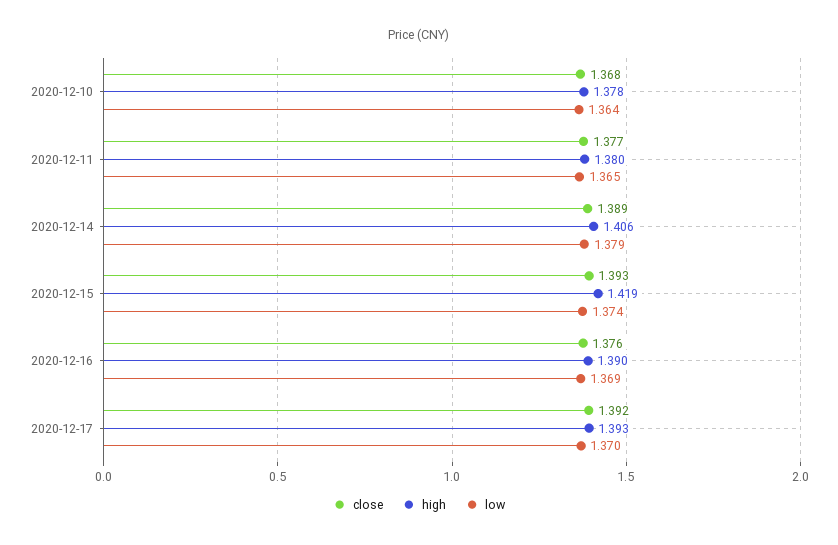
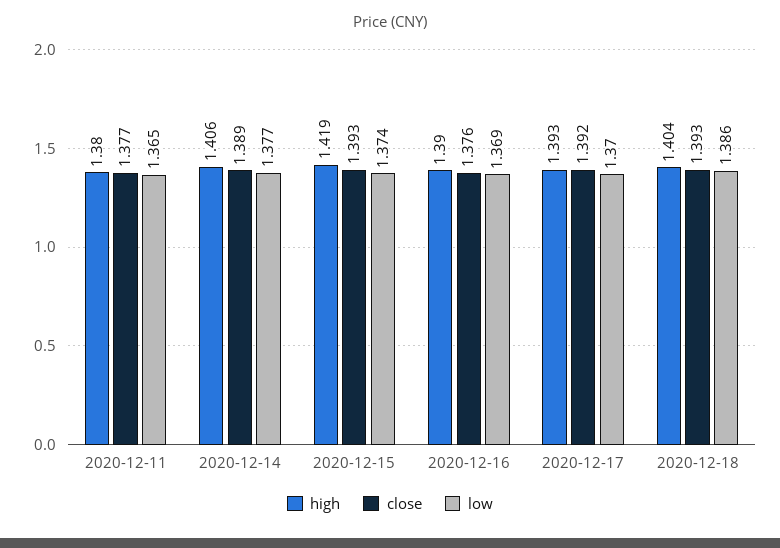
close, 2020-12-10: 1.368 -> none
high, 2020-12-10: 1.378 -> none
low, 2020-12-10: 1.364 -> none
low, 2020-12-14: 1.379 -> 1.377
high, 2020-12-18: none -> 1.404
close, 2020-12-18: none -> 1.393
low, 2020-12-18: none -> 1.386

